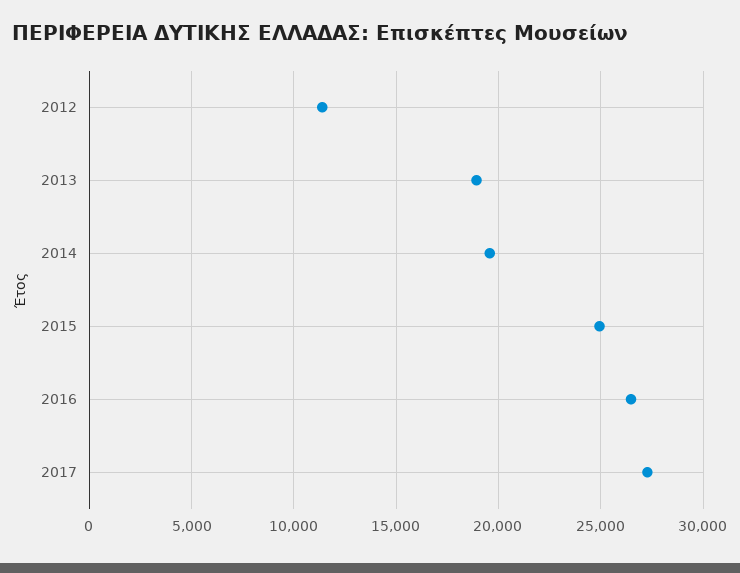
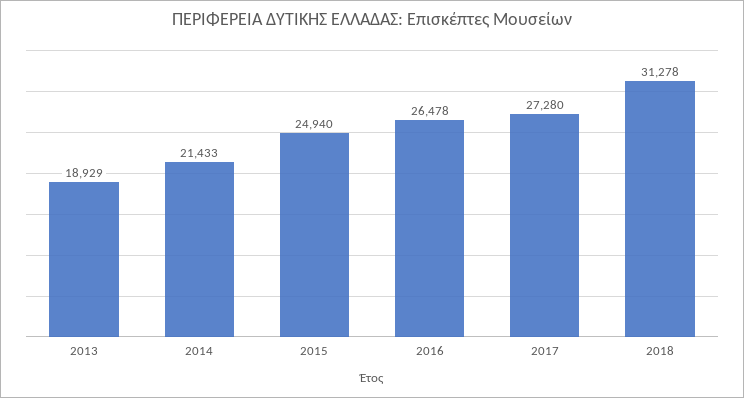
2012: 11500 -> none
2014: 19500 -> 21433
2018: none -> 31278

